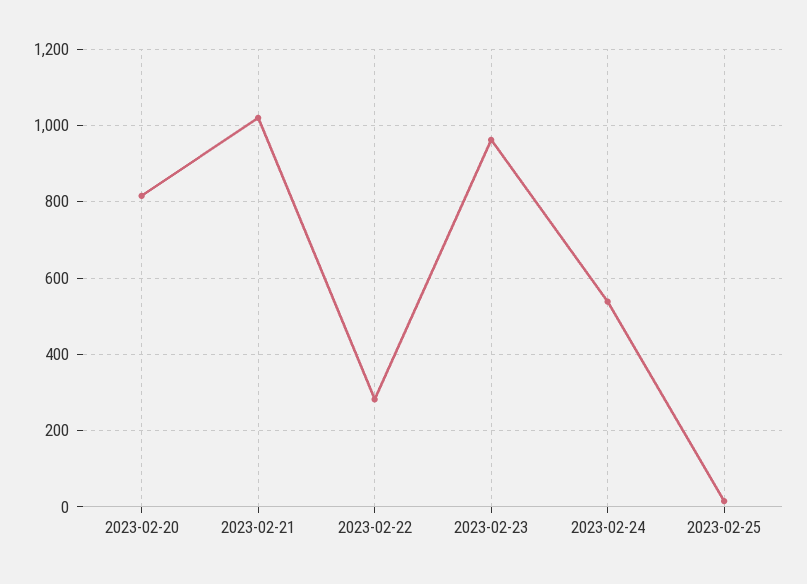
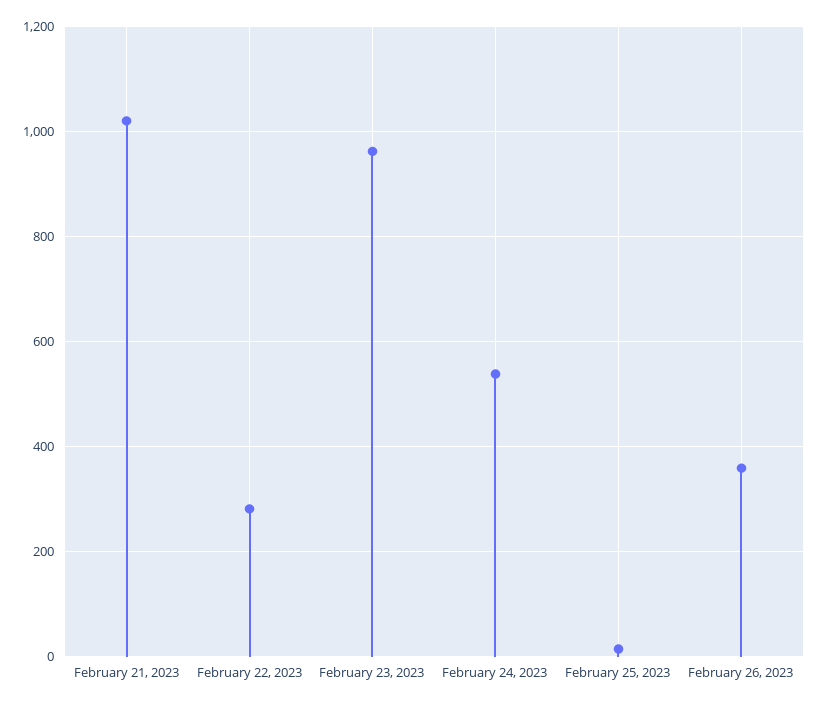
2023-02-20: 820 -> none
February 26, 2023: none -> 360

